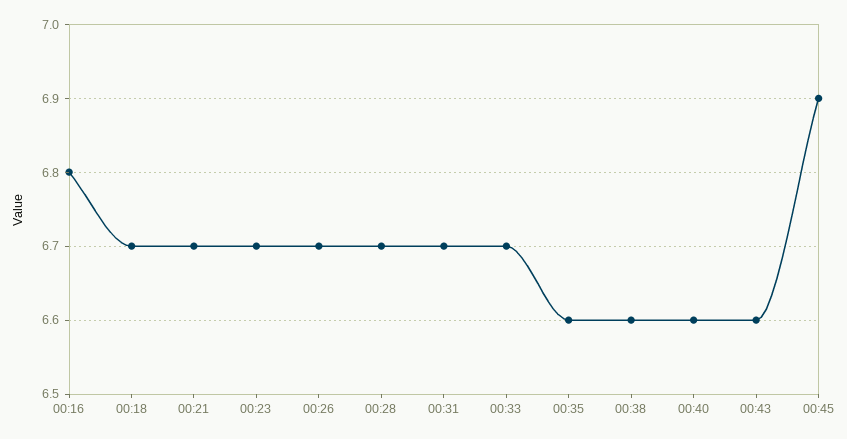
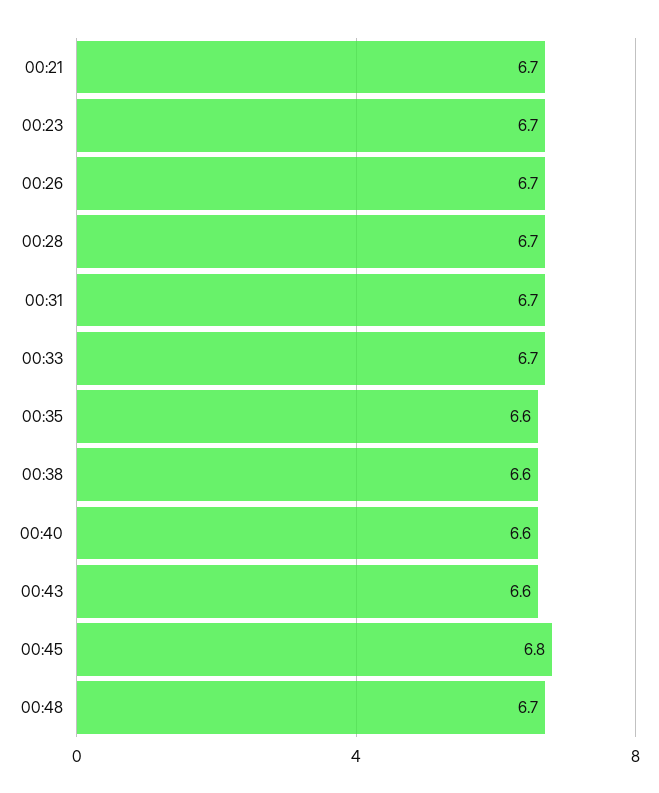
00:16: 6.8 -> none
00:18: 6.7 -> none
00:45: 6.9 -> 6.8
00:48: none -> 6.7

